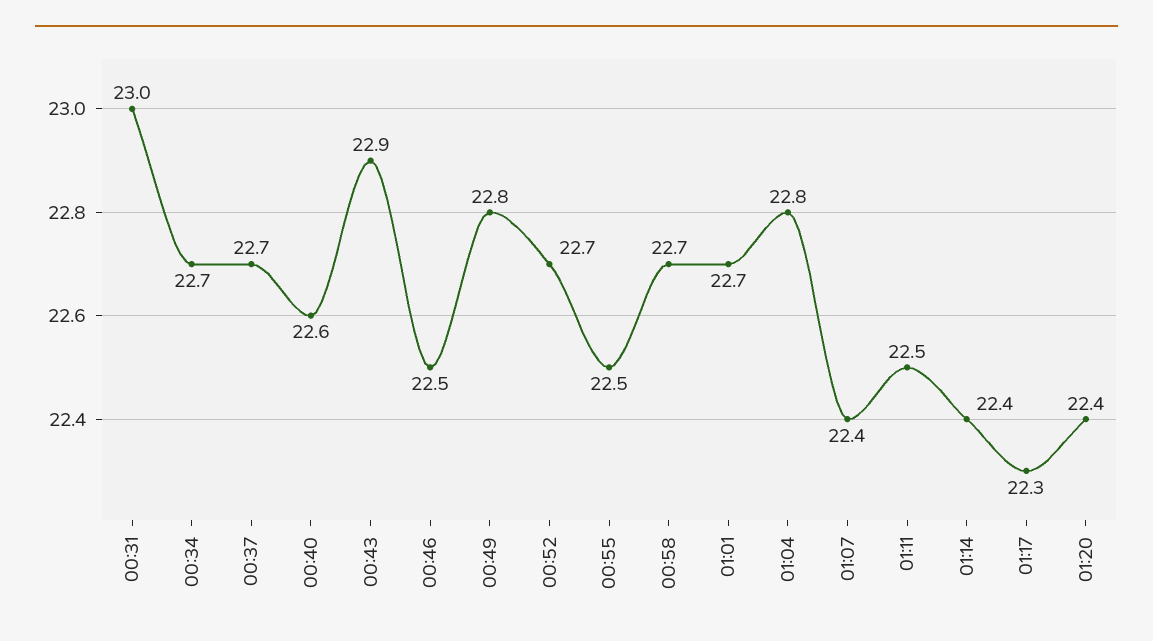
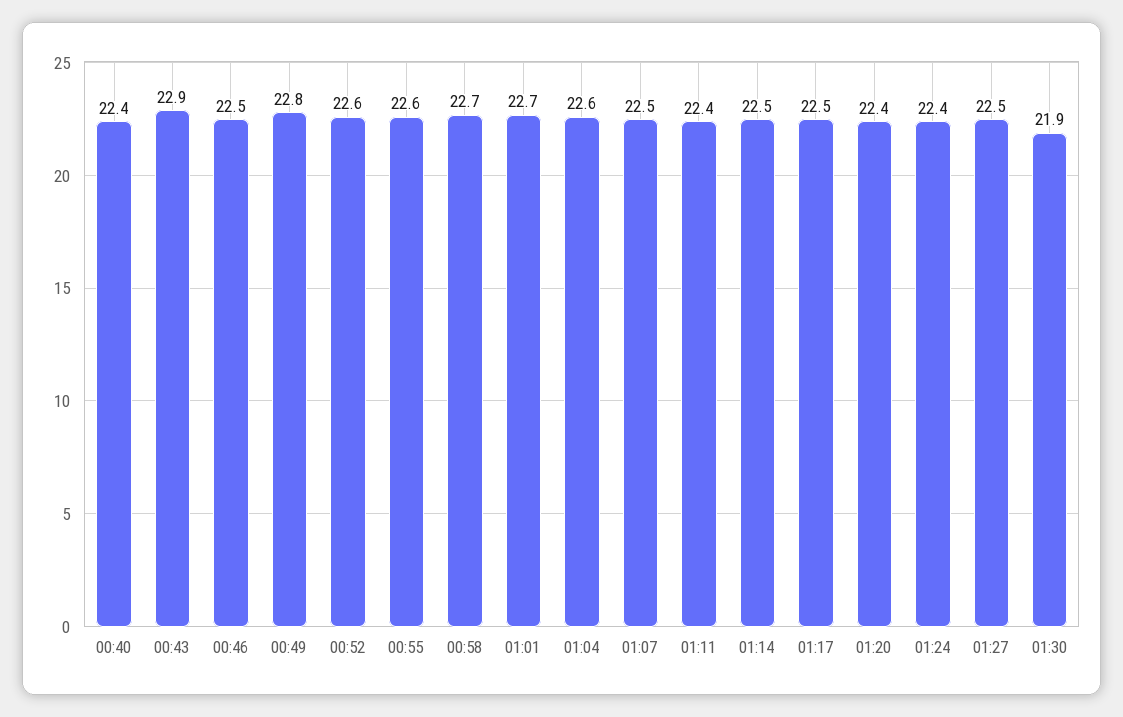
00:31: 23 -> none
00:34: 22.7 -> none
00:37: 22.7 -> none
00:40: 22.6 -> 22.4
00:52: 22.7 -> 22.6
00:55: 22.5 -> 22.6
01:04: 22.8 -> 22.6
01:07: 22.4 -> 22.5
01:11: 22.5 -> 22.4
01:14: 22.4 -> 22.5
01:17: 22.3 -> 22.5
01:24: none -> 22.4
01:27: none -> 22.5
01:30: none -> 21.9

